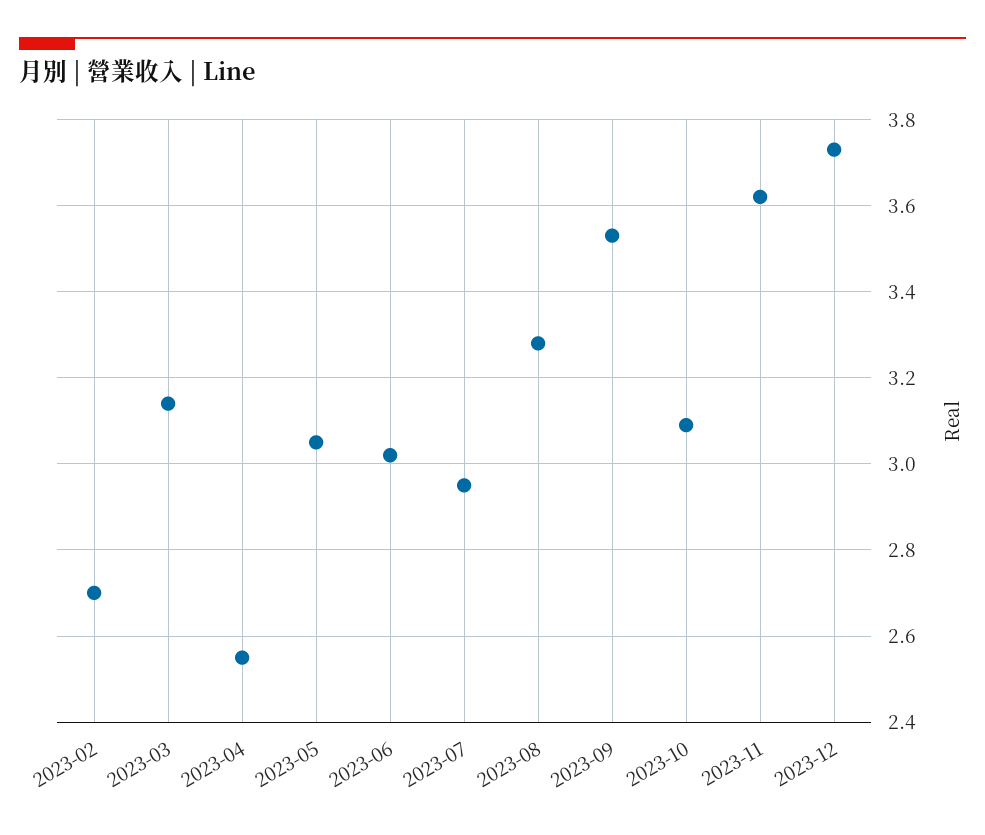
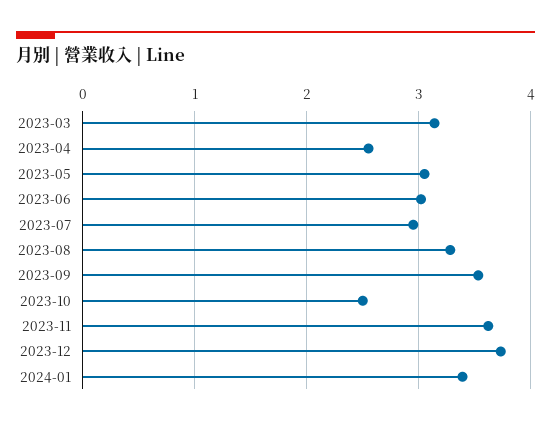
2023-02: 2.7 -> none
2023-10: 3.1 -> 2.5
2024-01: none -> 3.4

